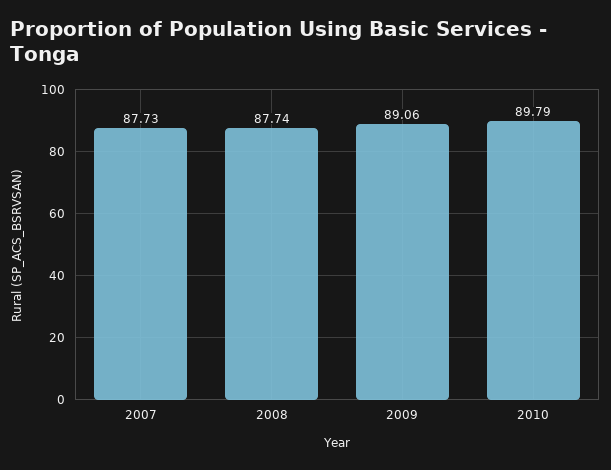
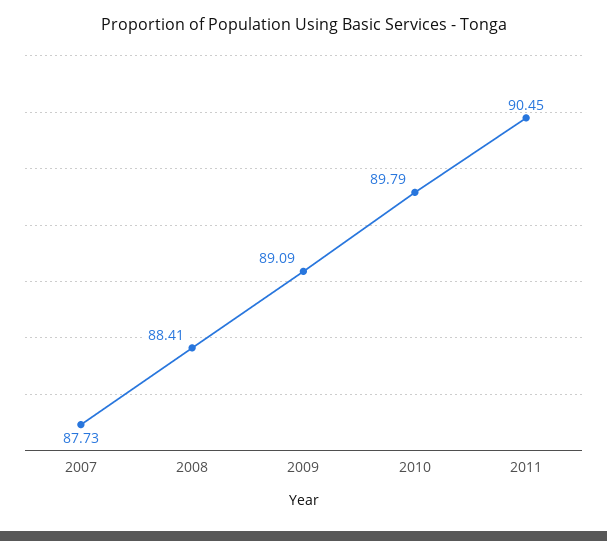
2008: 87.74 -> 88.41
2009: 89.06 -> 89.09
2011: none -> 90.45

